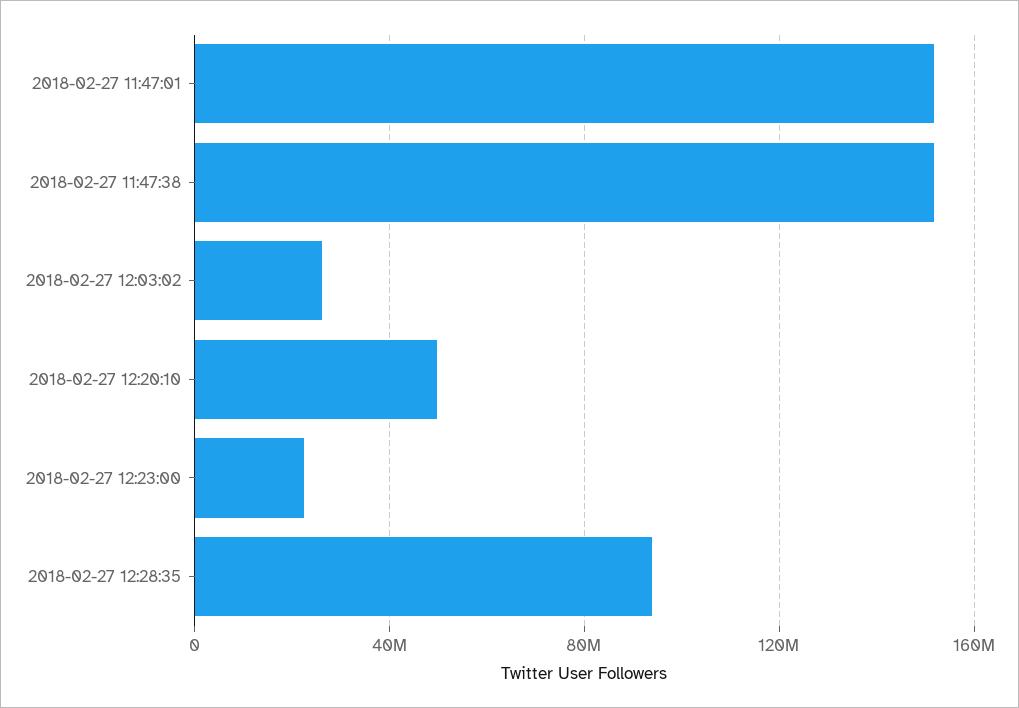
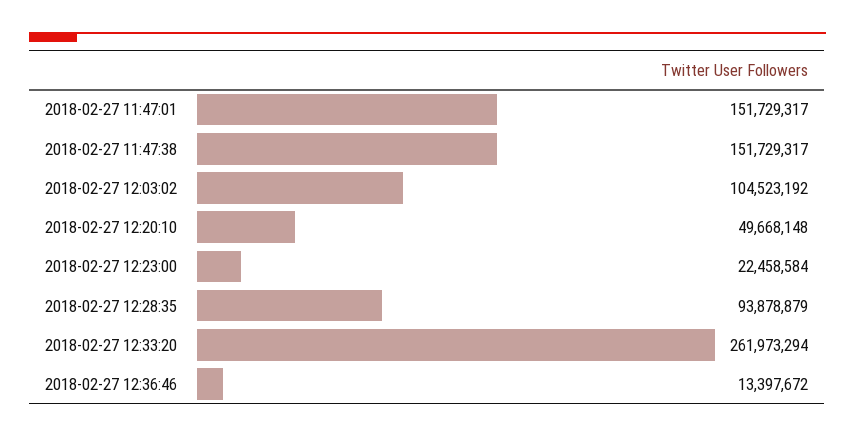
2018-02-27 12:03:02: 25000000 -> 104523192
2018-02-27 12:33:20: none -> 261973294
2018-02-27 12:36:46: none -> 13397672

